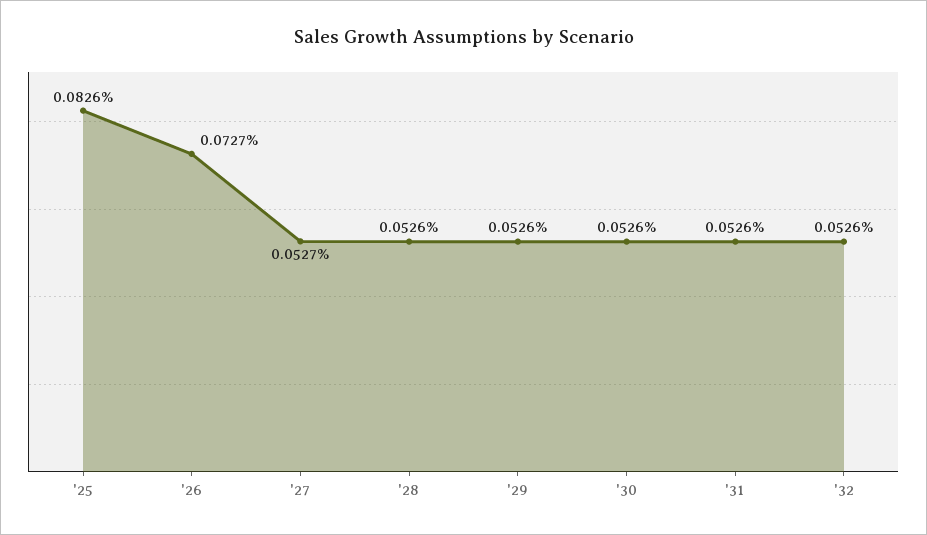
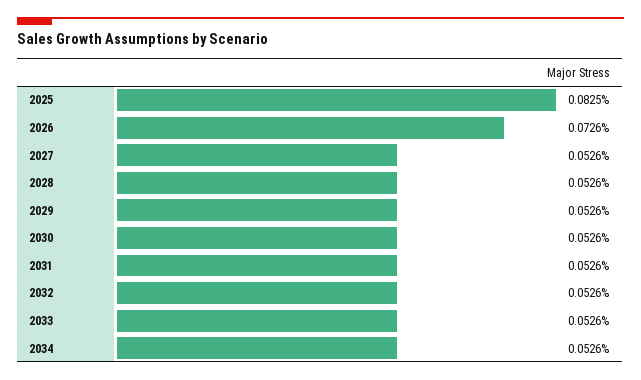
'25: 0.0826 -> 0.0825
'26: 0.0727 -> 0.0726
'27: 0.0527 -> 0.0526
2033: none -> 0.0526
2034: none -> 0.0526

